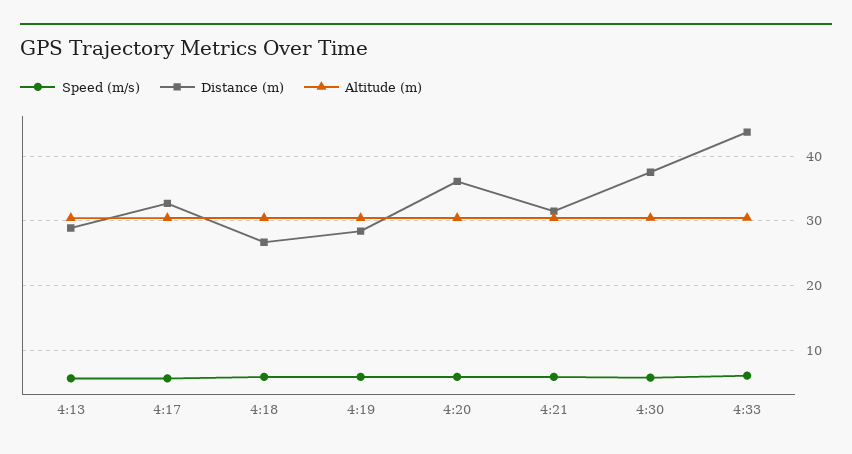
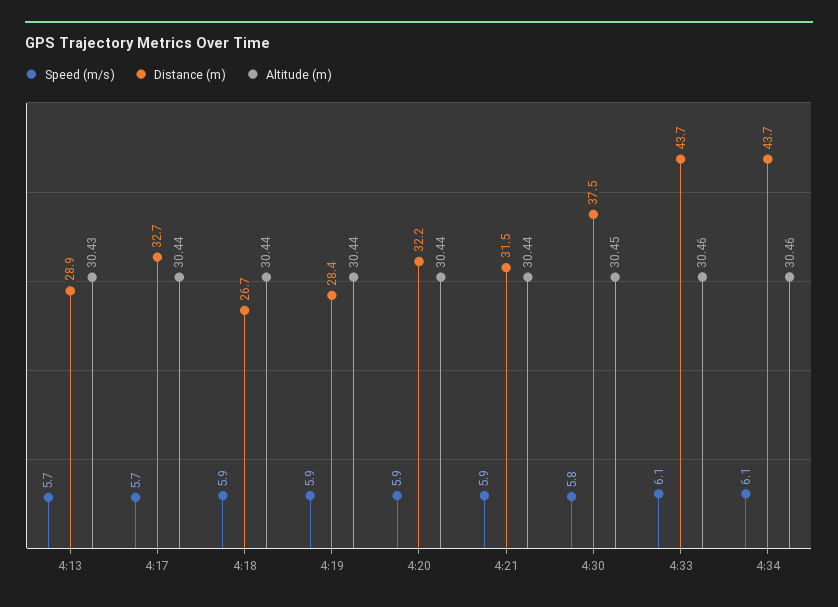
Distance (m), 4:20: 36 -> 32.2
Speed (m/s), 4:34: none -> 6.1
Distance (m), 4:34: none -> 43.7
Altitude (m), 4:34: none -> 30.46

